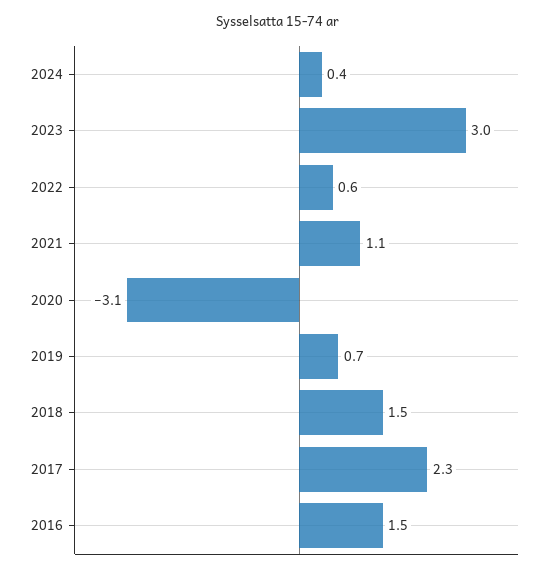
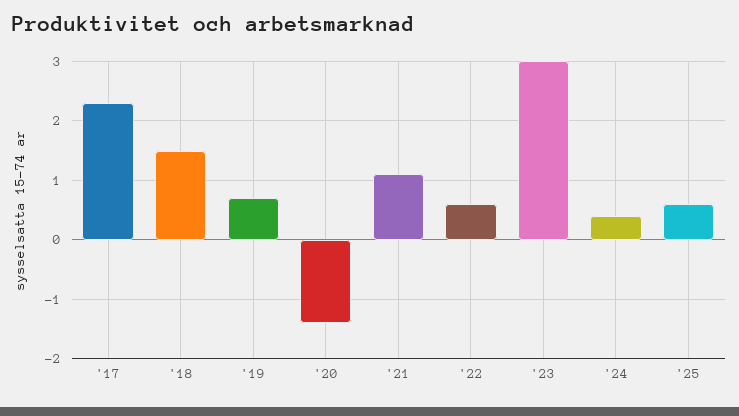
2020: -3.1 -> -1.5
2016: 1.5 -> none
'25: none -> 0.5

